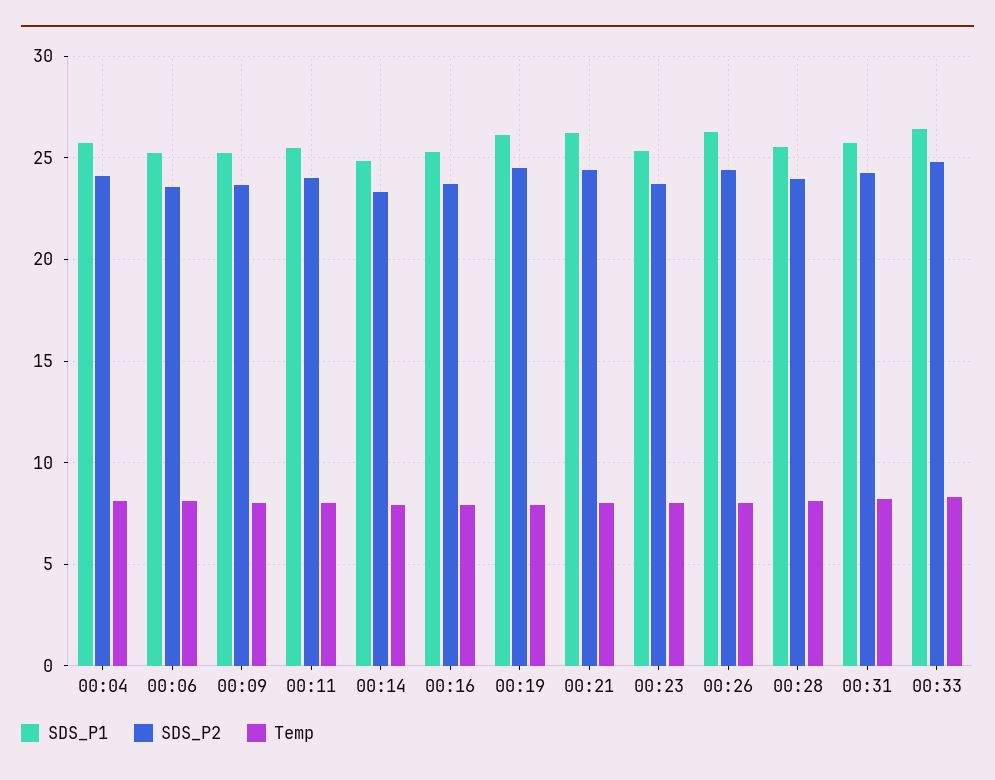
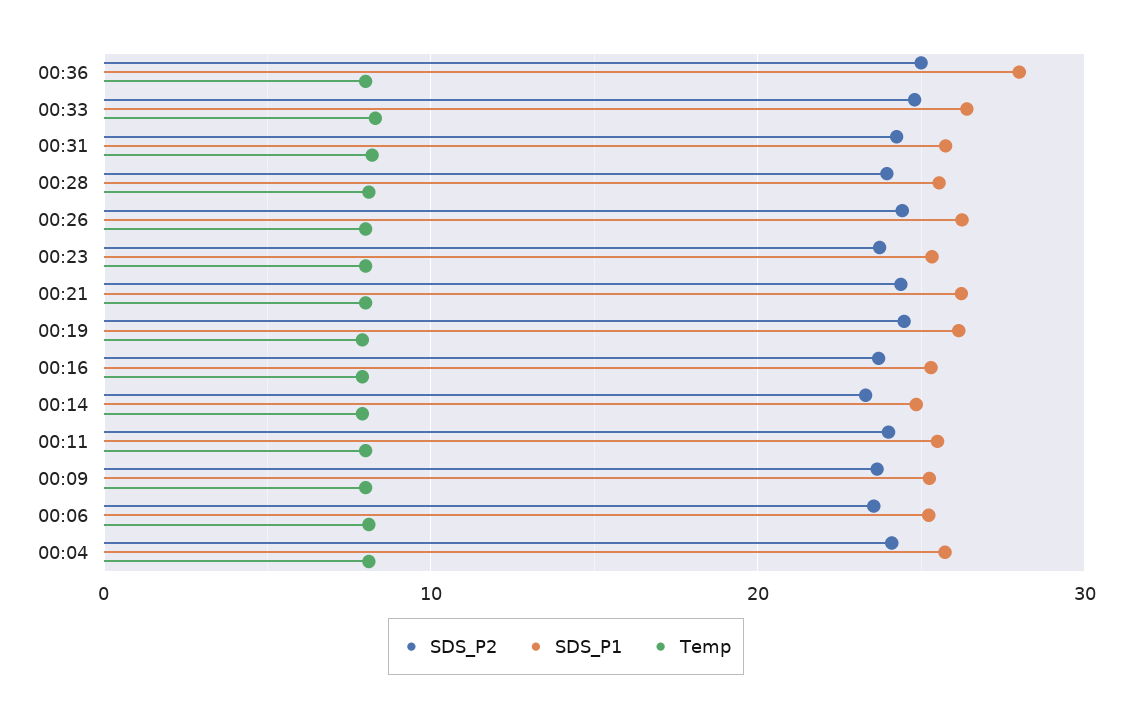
SDS_P2, 00:36: none -> 25
SDS_P1, 00:36: none -> 28
Temp, 00:36: none -> 8

